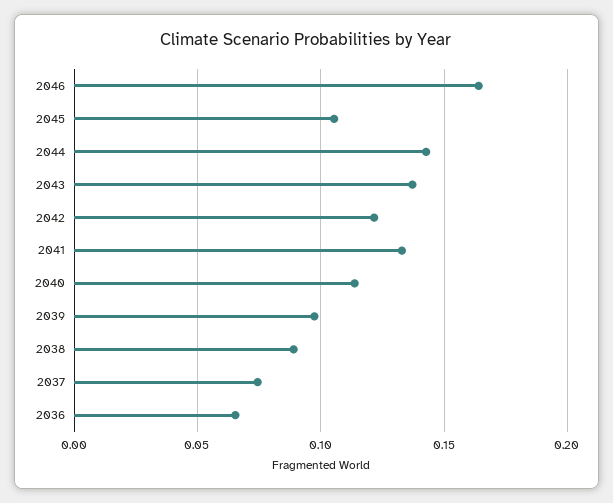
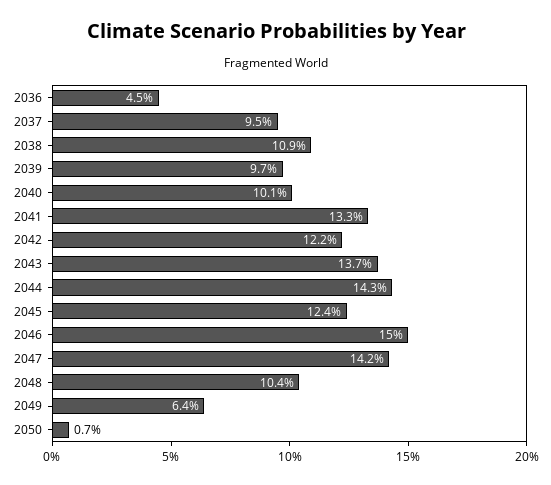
2046: 0.165 -> 0.15
2045: 0.105 -> 0.124
2040: 0.115 -> 0.101
2038: 0.09 -> 0.109
2037: 0.075 -> 0.095
2036: 0.065 -> 0.045
2047: none -> 0.142
2048: none -> 0.104
2049: none -> 0.064
2050: none -> 0.007

